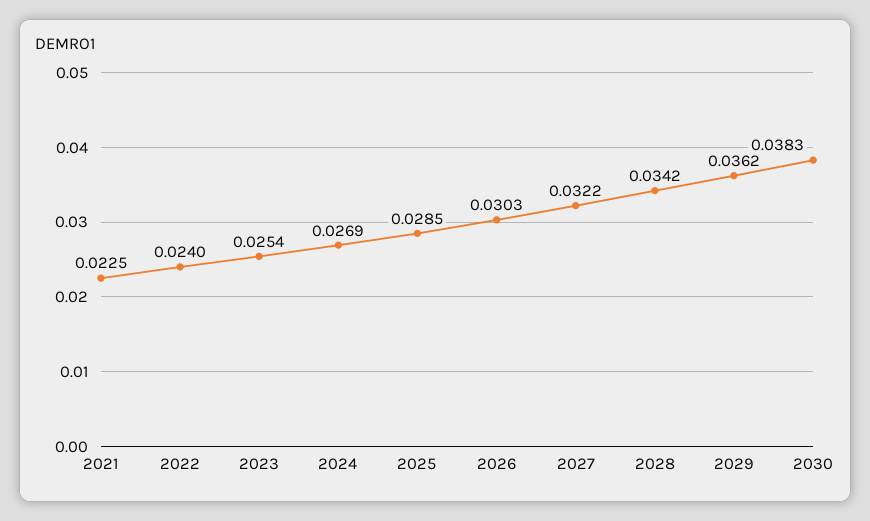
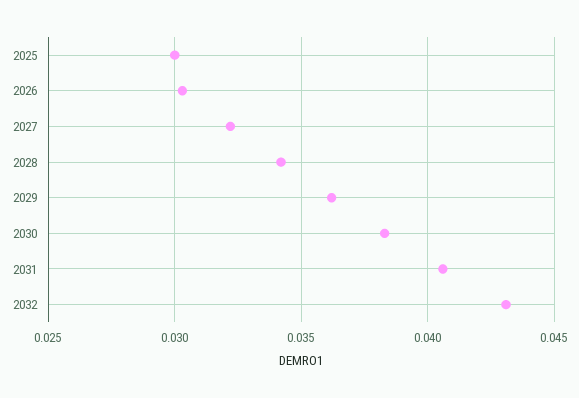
2021: 0.0225 -> none
2022: 0.024 -> none
2023: 0.0254 -> none
2024: 0.0269 -> none
2025: 0.0285 -> 0.03
2031: none -> 0.0405
2032: none -> 0.043

